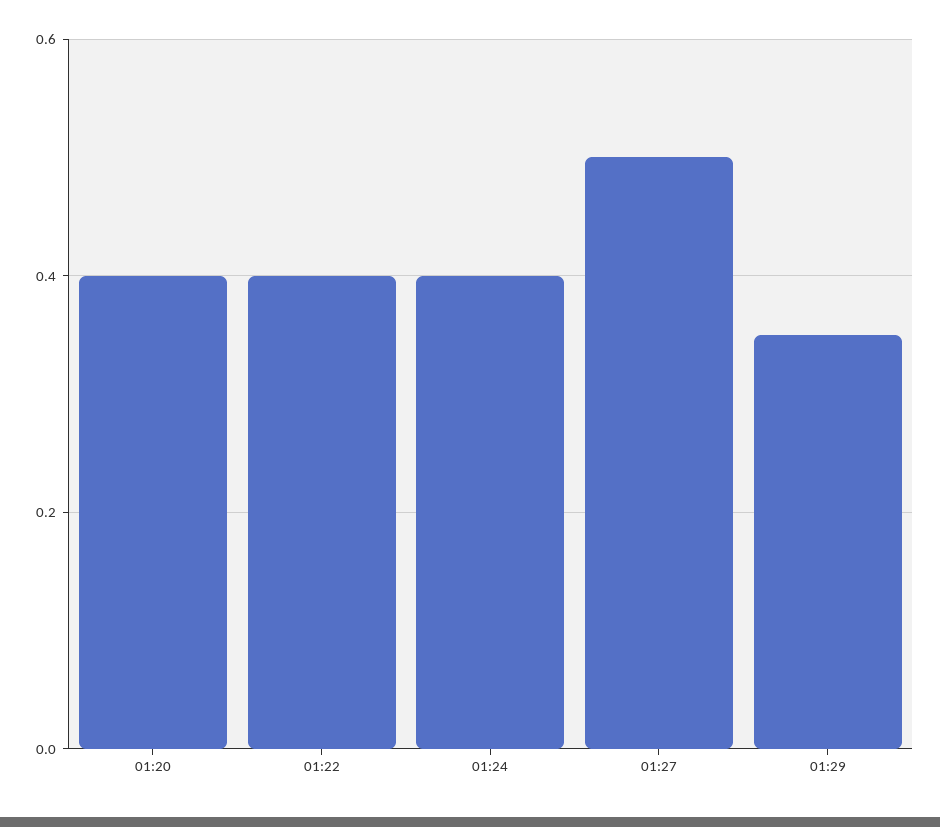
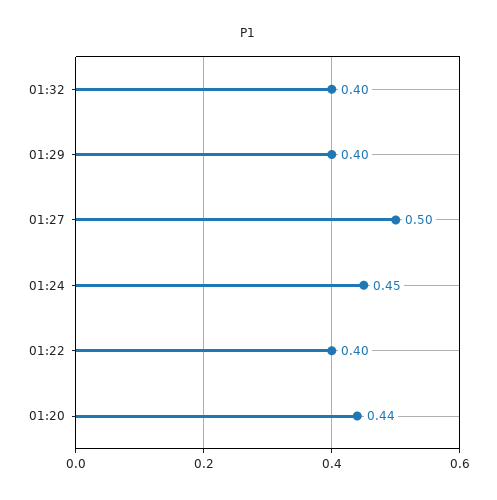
01:20: 0.4 -> 0.44
01:24: 0.4 -> 0.45
01:29: 0.35 -> 0.4
01:32: none -> 0.4

